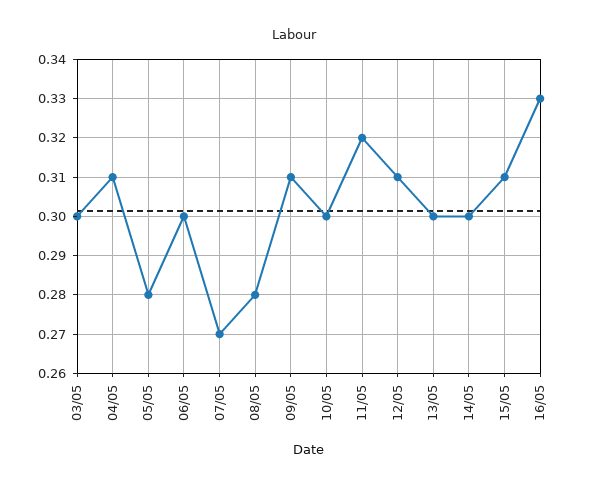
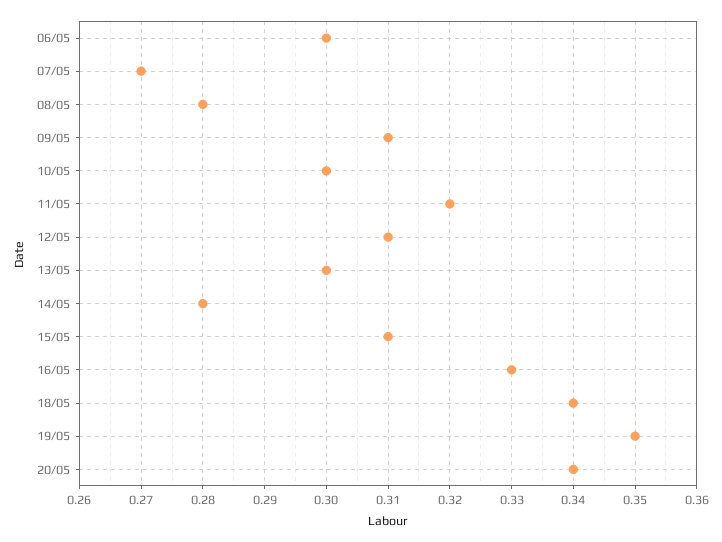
03/05: 0.3 -> none
04/05: 0.31 -> none
05/05: 0.28 -> none
14/05: 0.3 -> 0.28
18/05: none -> 0.34
19/05: none -> 0.35
20/05: none -> 0.34

